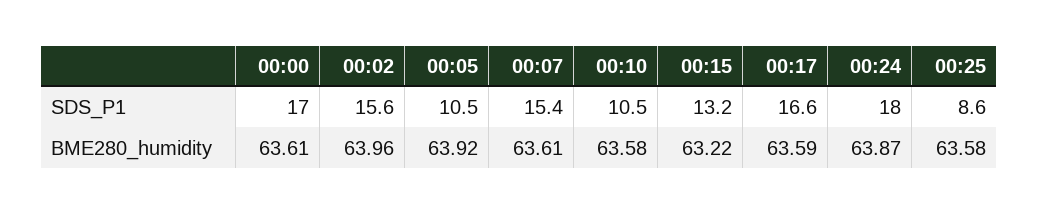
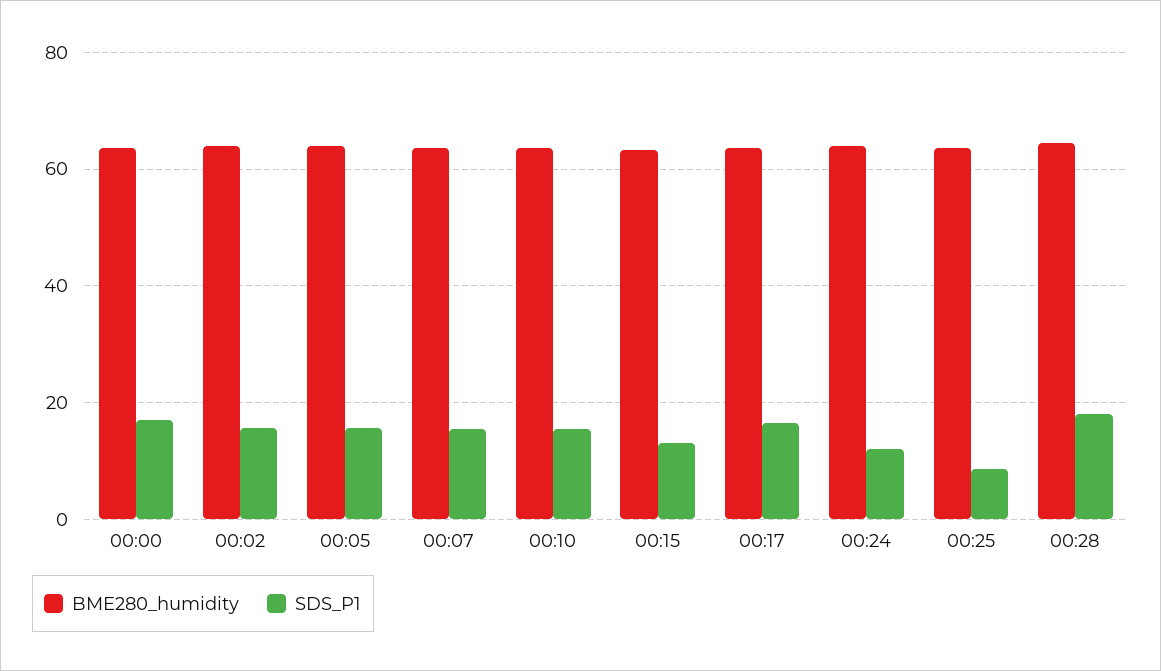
SDS_P1, 00:05: 10.5 -> 16
SDS_P1, 00:10: 10.5 -> 16
SDS_P1, 00:24: 18 -> 12
BME280_humidity, 00:28: none -> 64
SDS_P1, 00:28: none -> 18

